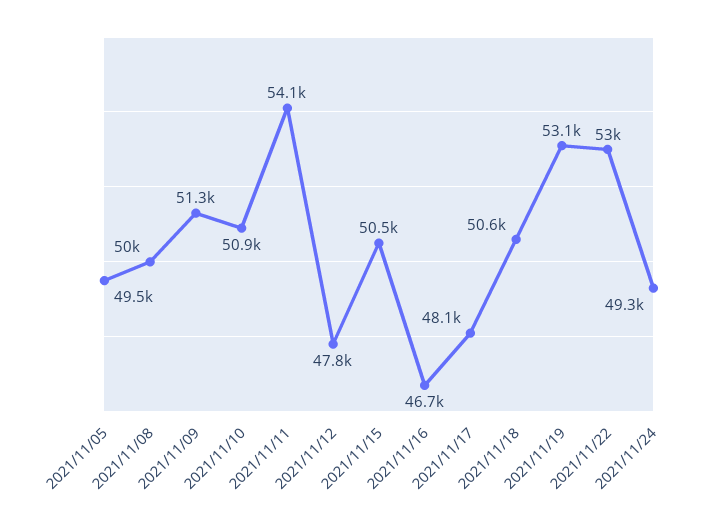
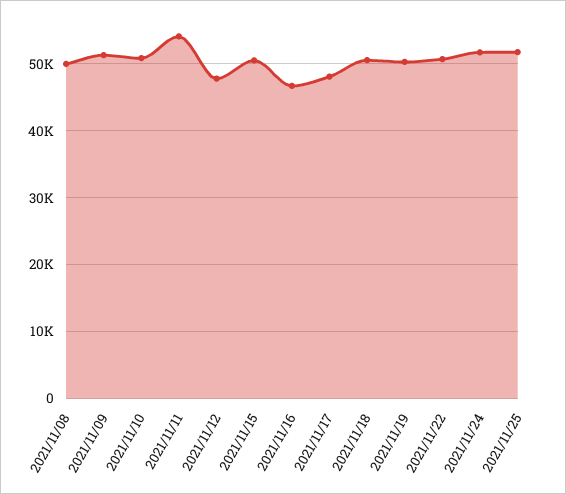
2021/11/05: 49500 -> none
2021/11/19: 53100 -> 50000
2021/11/22: 53000 -> 51000
2021/11/24: 49300 -> 52000
2021/11/25: none -> 52000

